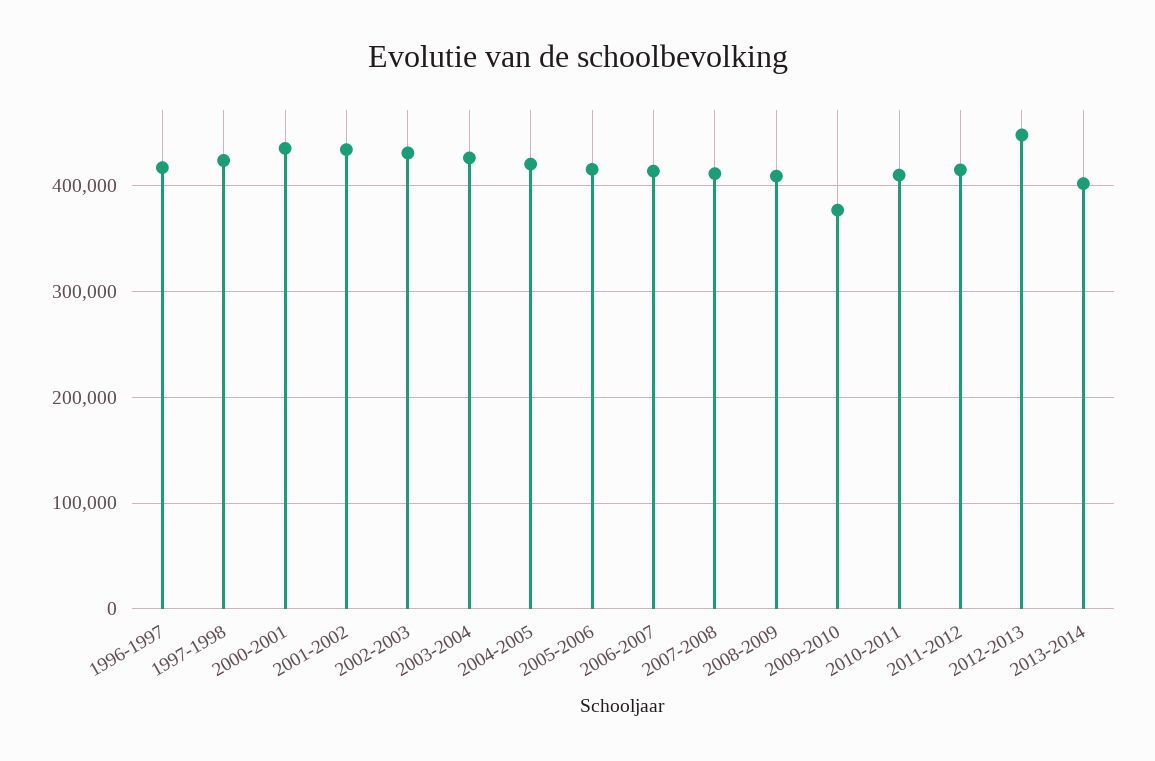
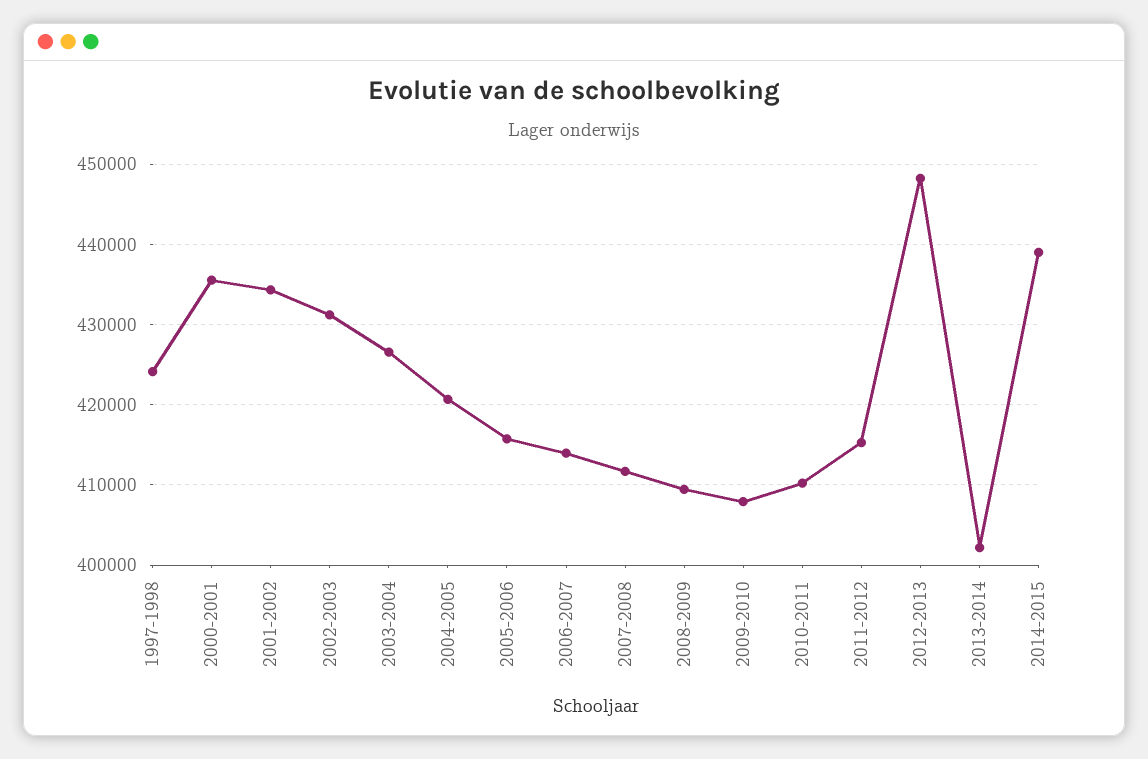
1996-1997: 420000 -> none
2009-2010: 380000 -> 408000
2014-2015: none -> 439000

